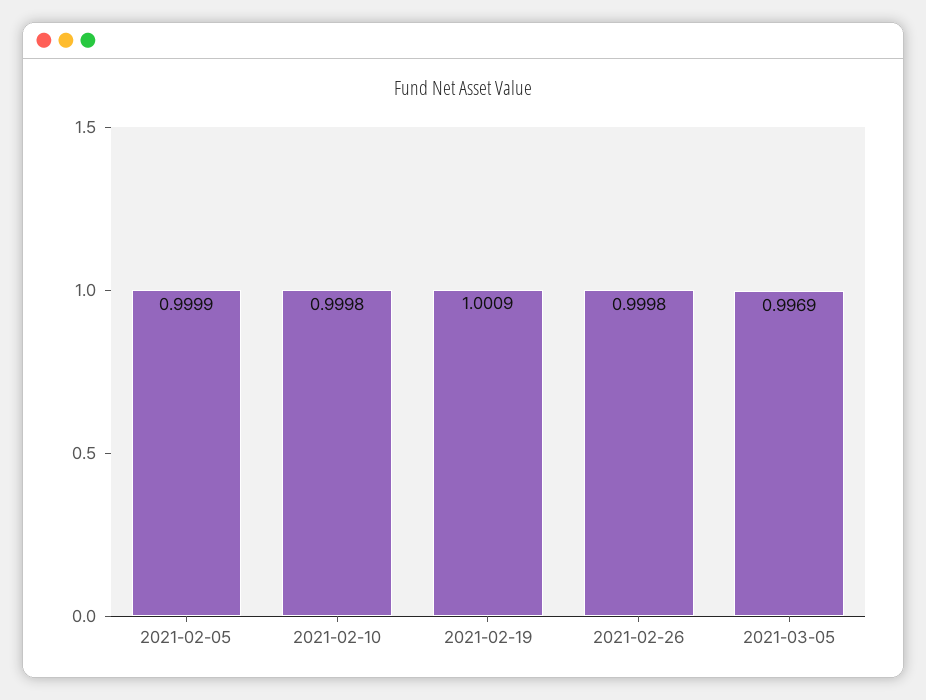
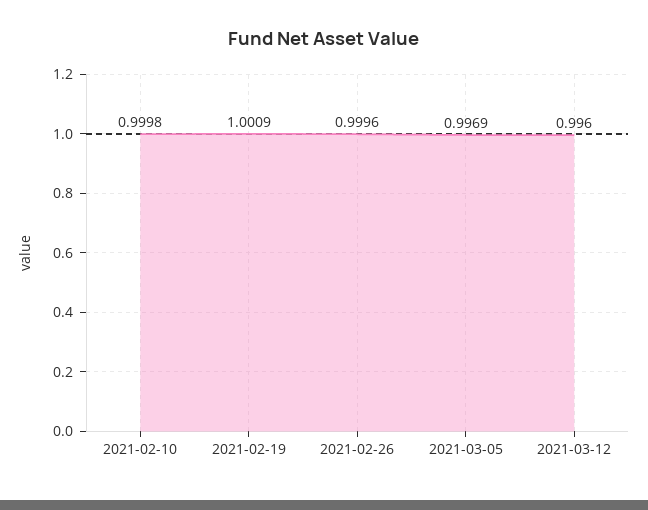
2021-02-05: 0.9999 -> none
2021-02-26: 0.9998 -> 0.9996
2021-03-12: none -> 0.996

